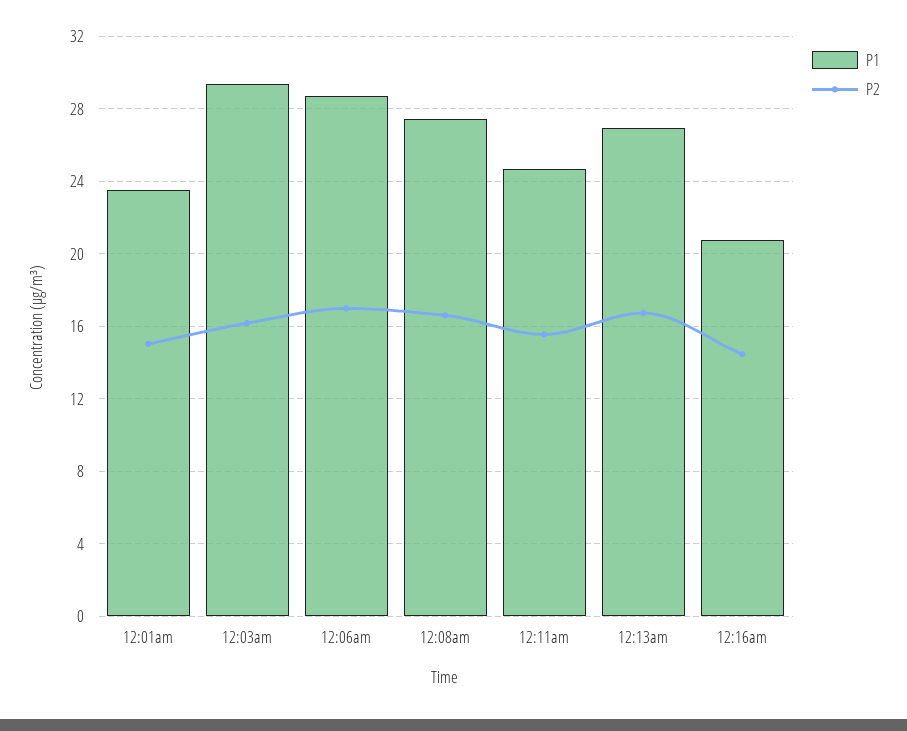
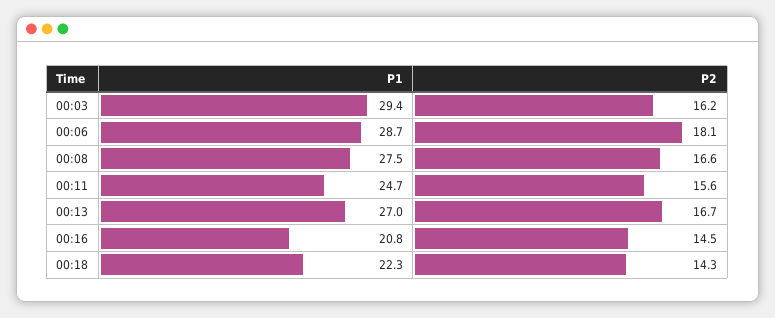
P1, 12:01am: 23.5 -> none
P2, 12:01am: 15 -> none
P2, 12:06am: 17 -> 18.1
P1, 00:18: none -> 22.3
P2, 00:18: none -> 14.3

